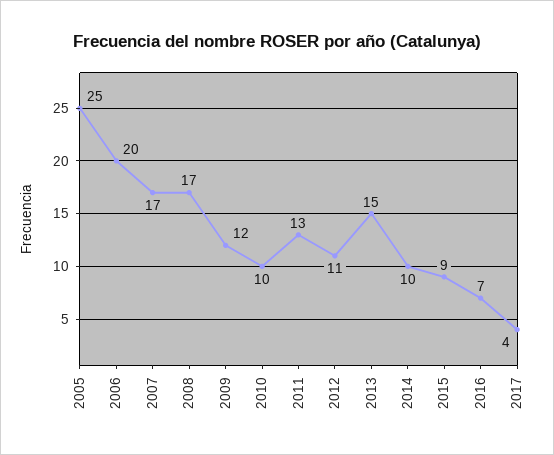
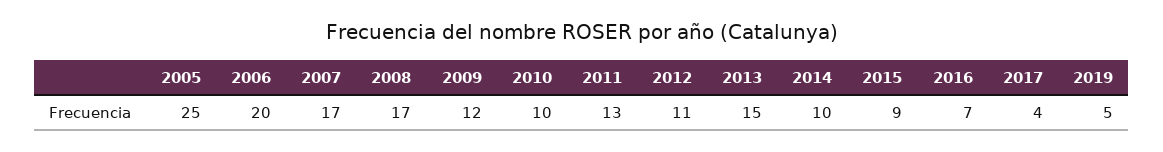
2019: none -> 5

